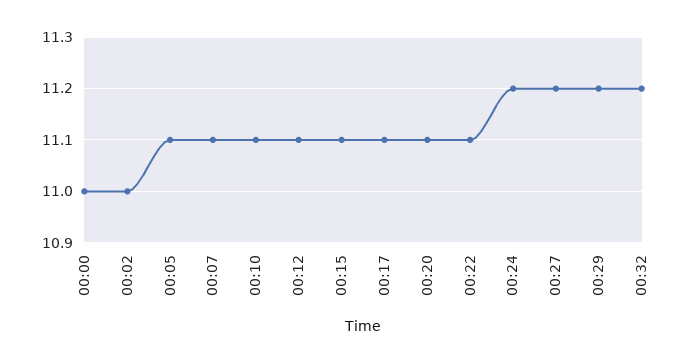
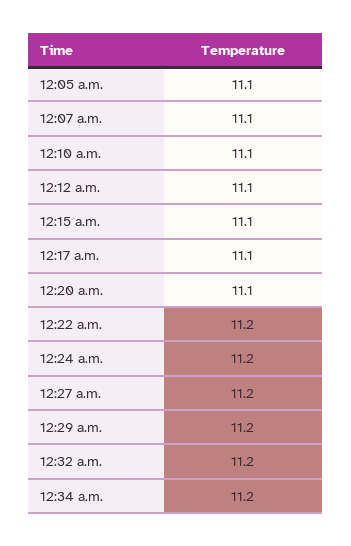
00:00: 11 -> none
00:02: 11 -> none
00:22: 11.1 -> 11.2
12:34 a.m.: none -> 11.2

